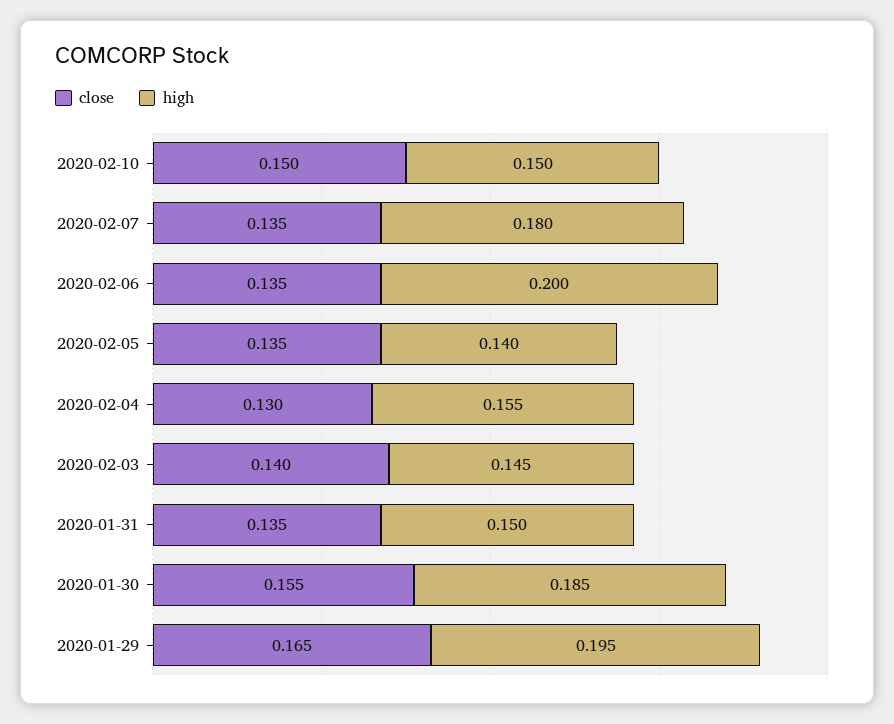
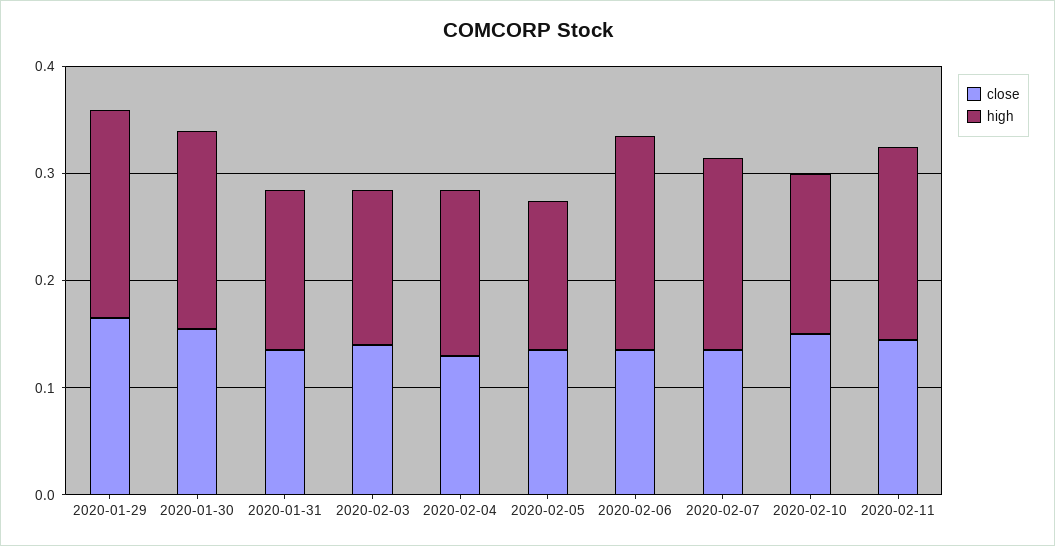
close, 2020-02-11: none -> 0.14
high, 2020-02-11: none -> 0.18

